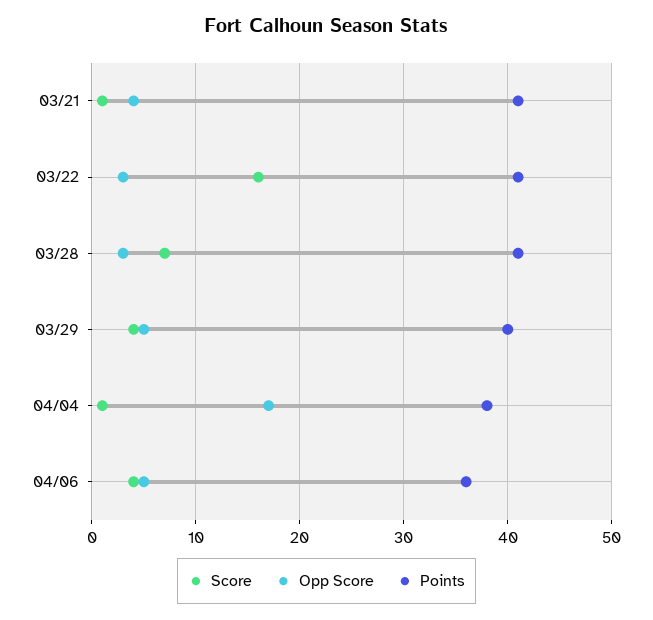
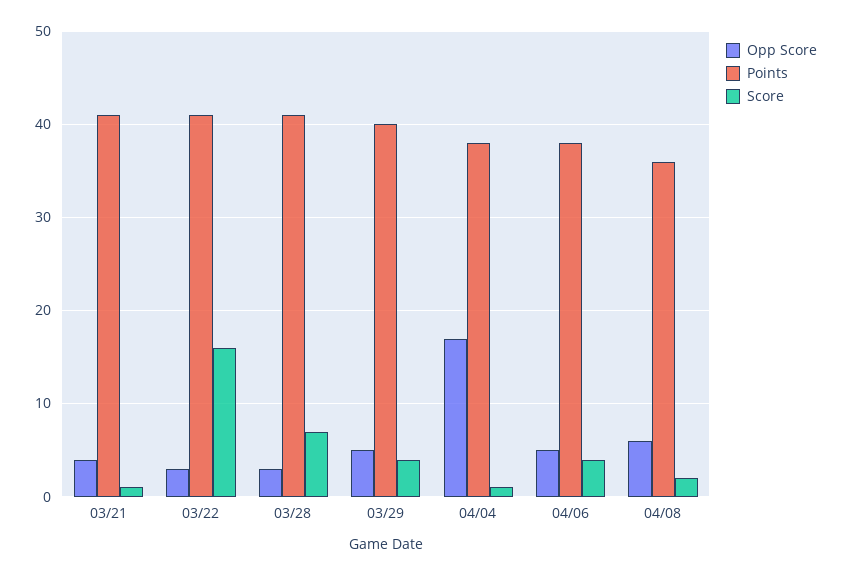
Points, 04/06: 36 -> 38
Opp Score, 04/08: none -> 6
Points, 04/08: none -> 36
Score, 04/08: none -> 2

